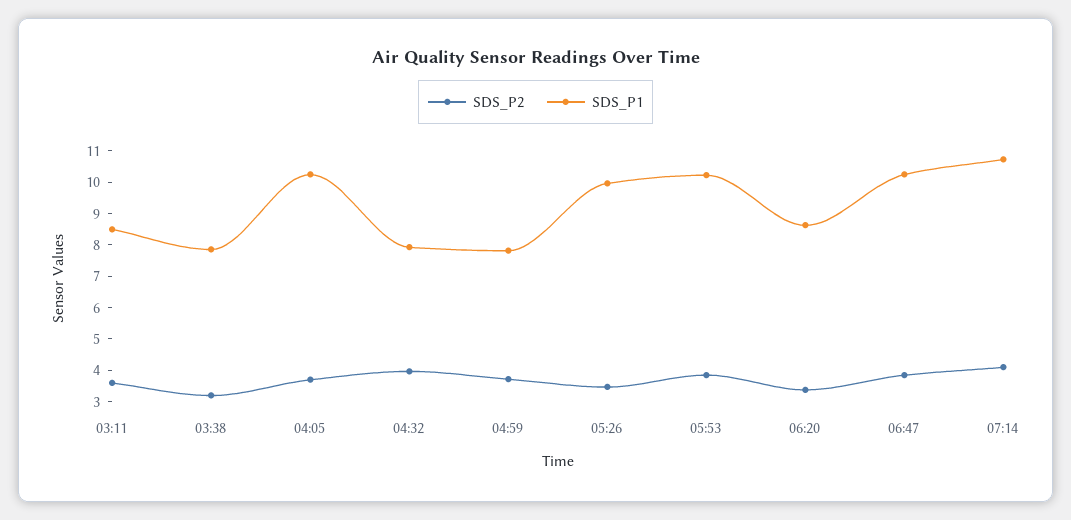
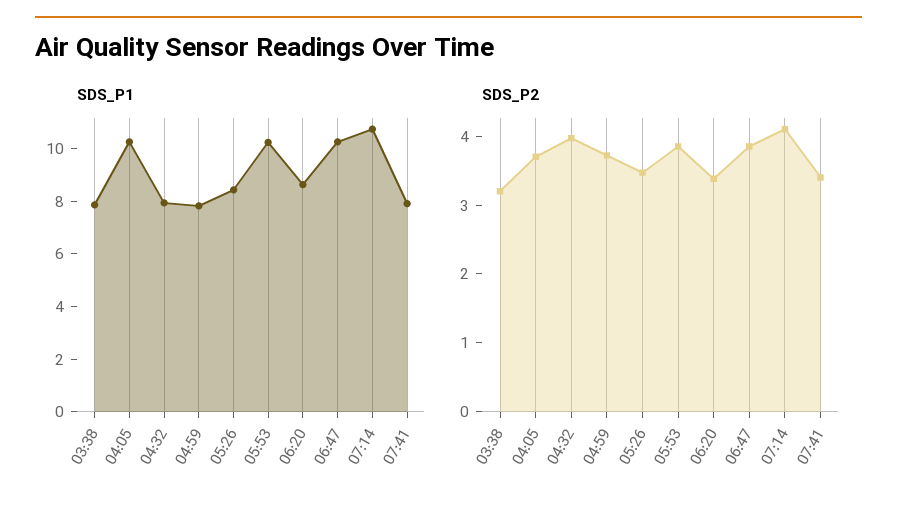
SDS_P2, 03:11: 3.5 -> none
SDS_P1, 03:11: 8.5 -> none
SDS_P1, 05:26: 10 -> 8.5
SDS_P1, 07:41: none -> 8
SDS_P2, 07:41: none -> 3.4

